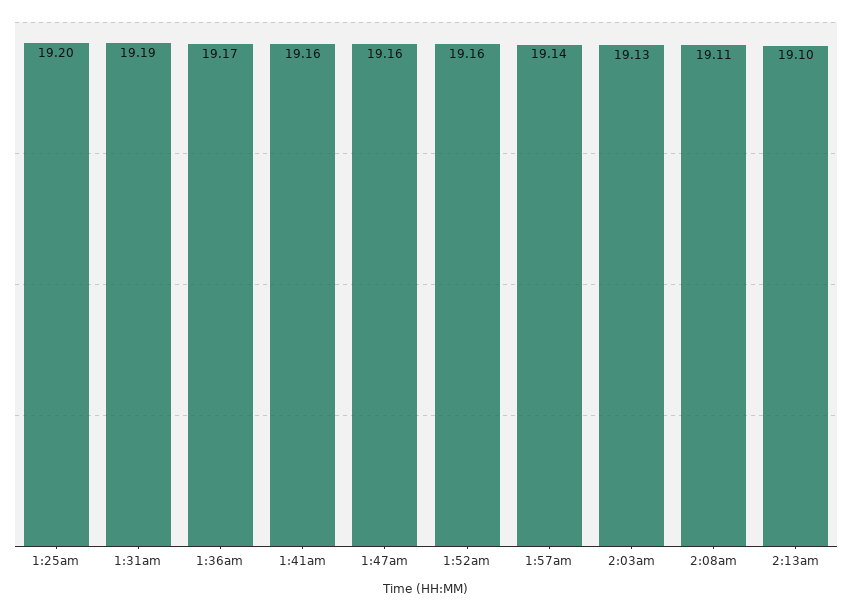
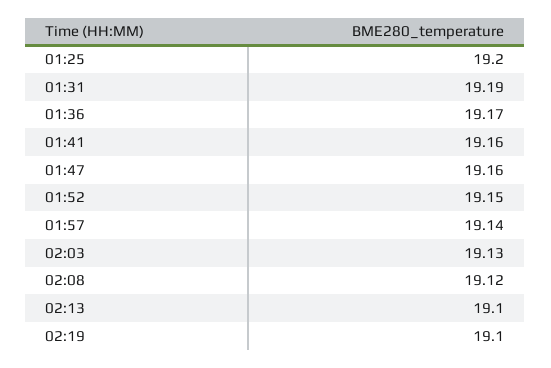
1:52am: 19.16 -> 19.15
2:08am: 19.11 -> 19.12
02:19: none -> 19.1

